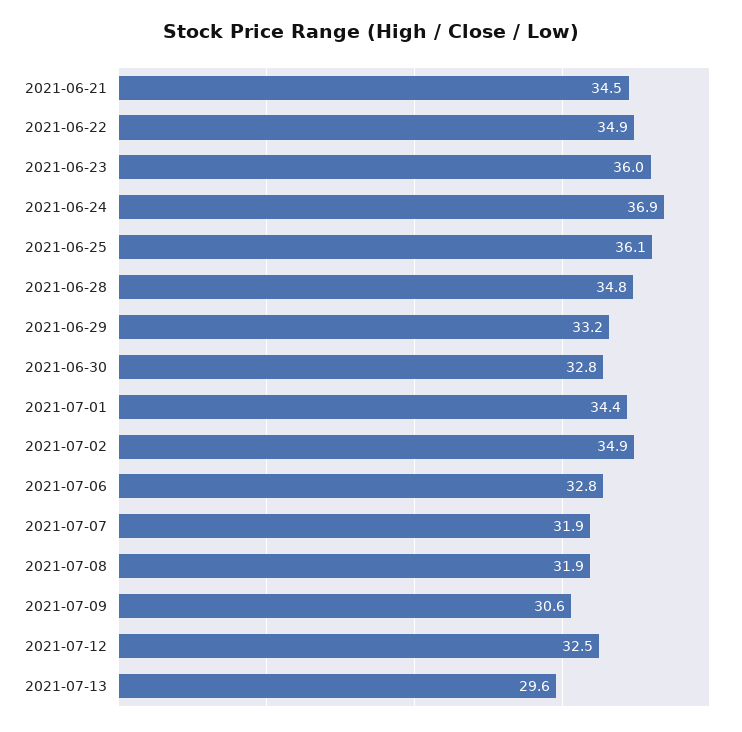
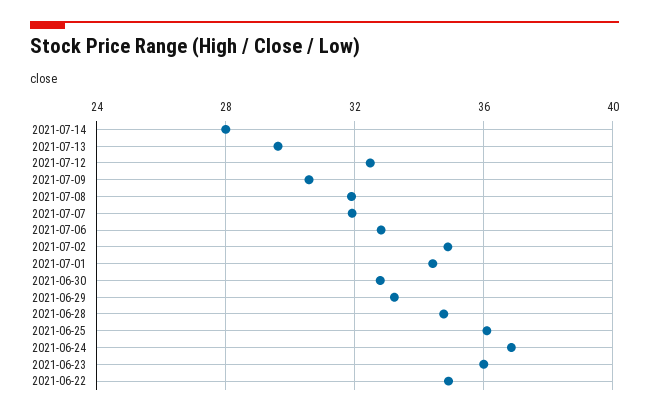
2021-06-21: 34.5 -> none
2021-07-14: none -> 28

